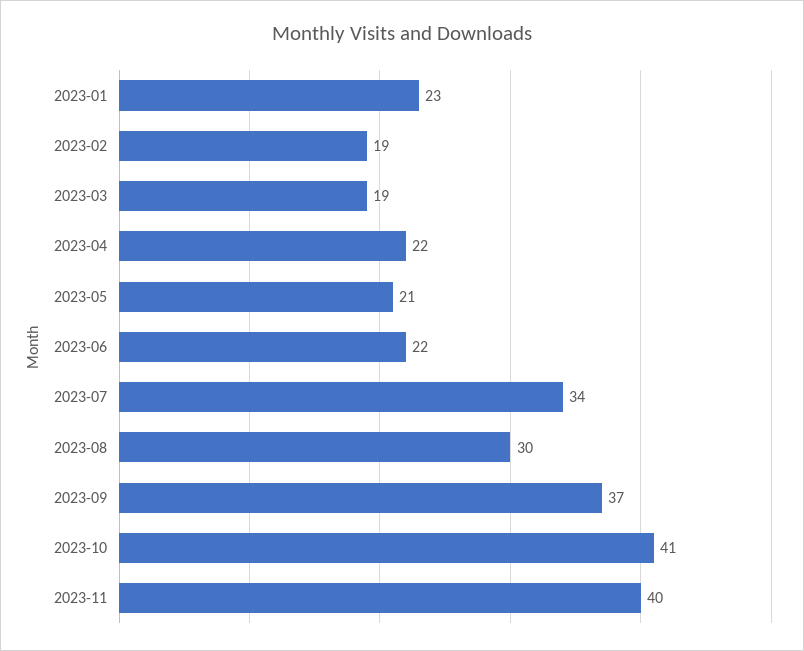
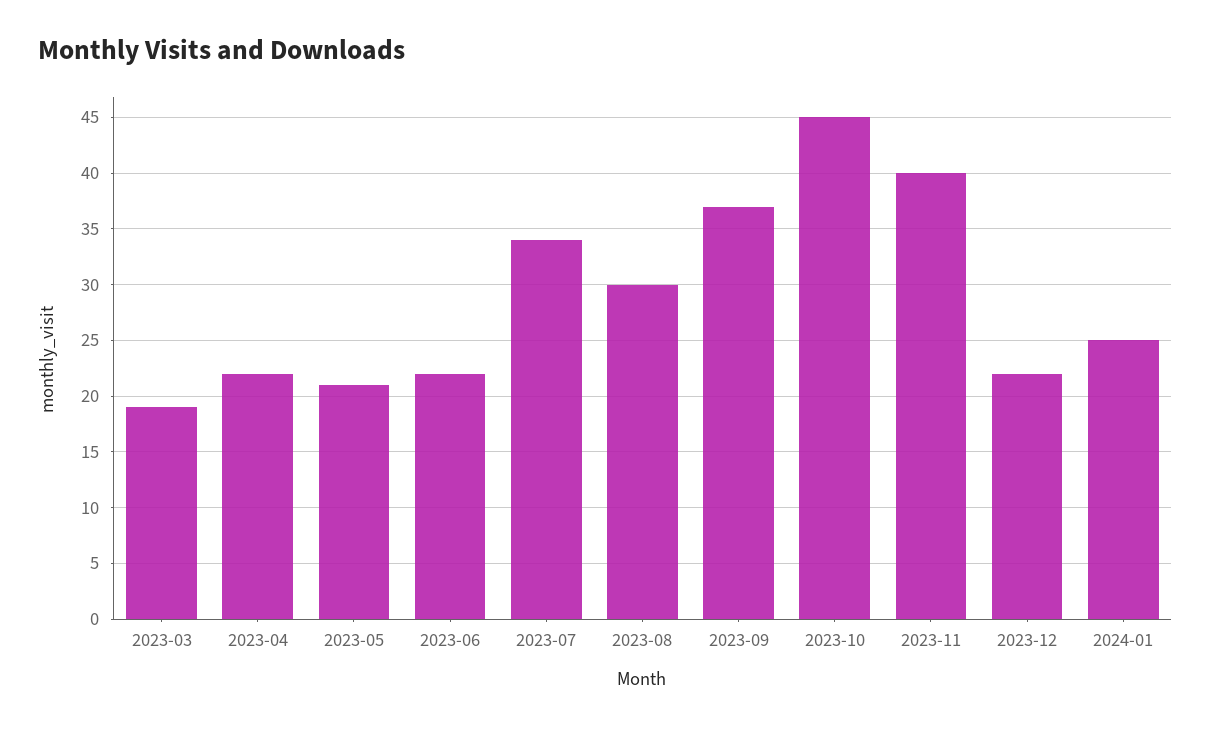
2023-01: 23 -> none
2023-02: 19 -> none
2023-10: 41 -> 45
2023-12: none -> 22
2024-01: none -> 25

